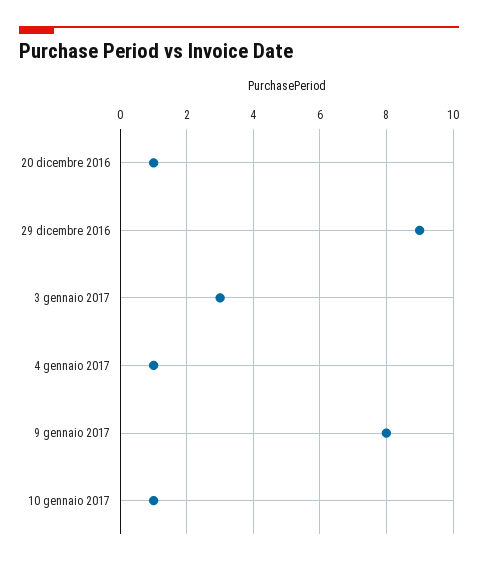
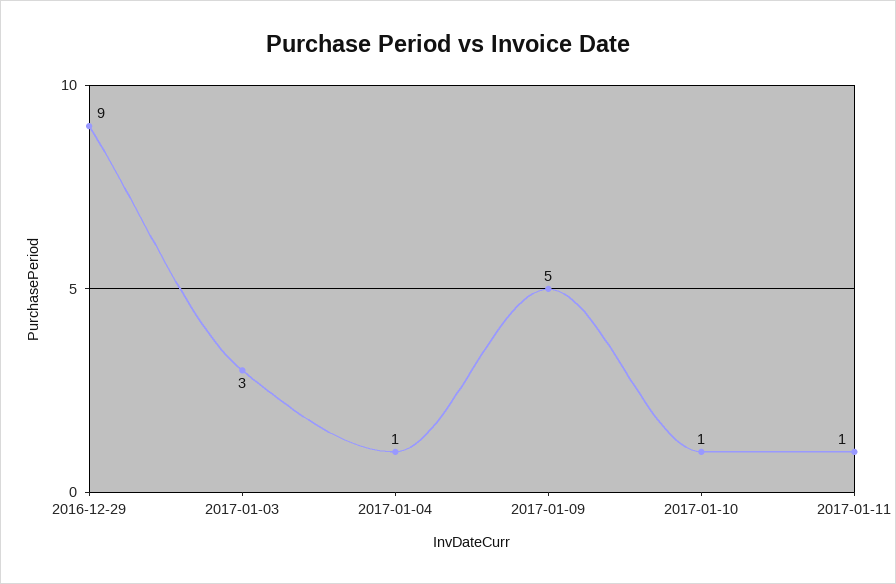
20 dicembre 2016: 1 -> none
9 gennaio 2017: 8 -> 5
2017-01-11: none -> 1

